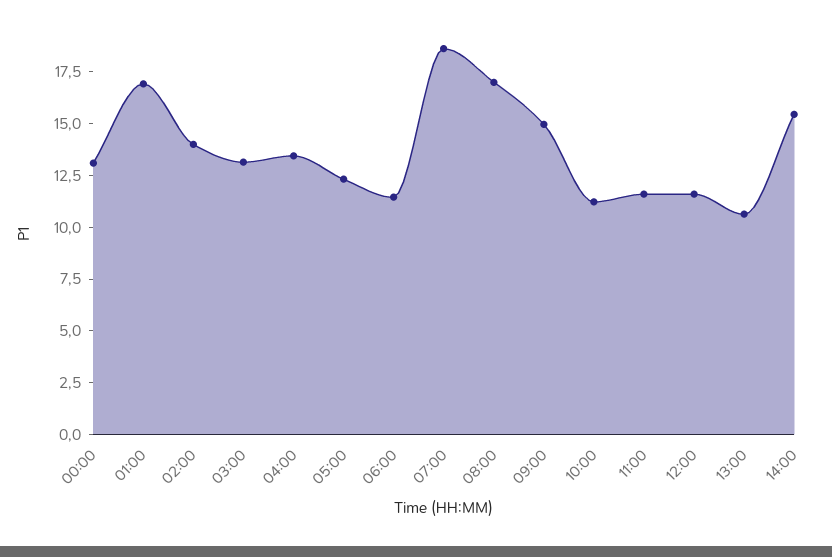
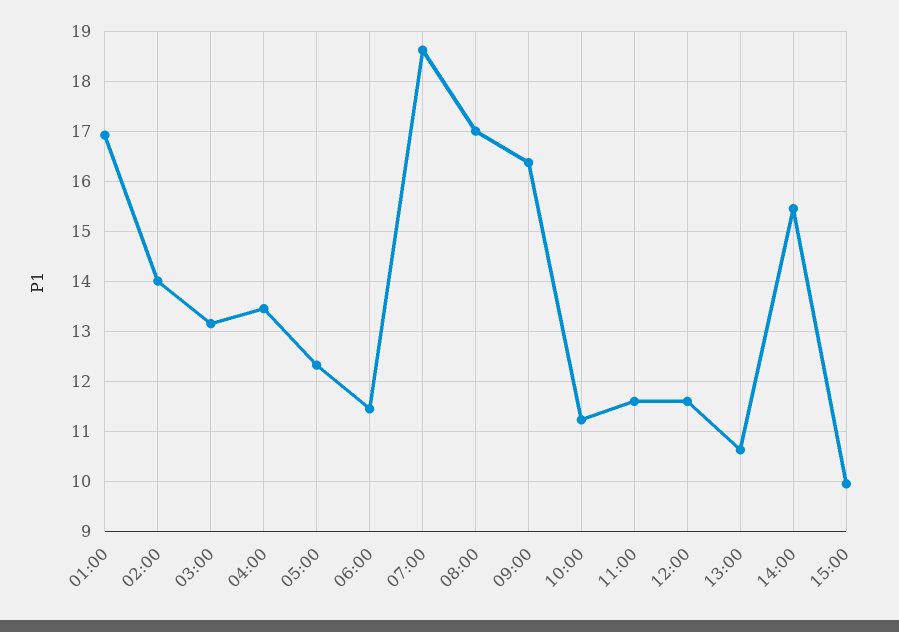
00:00: 13 -> none
09:00: 15 -> 16.4
15:00: none -> 10

